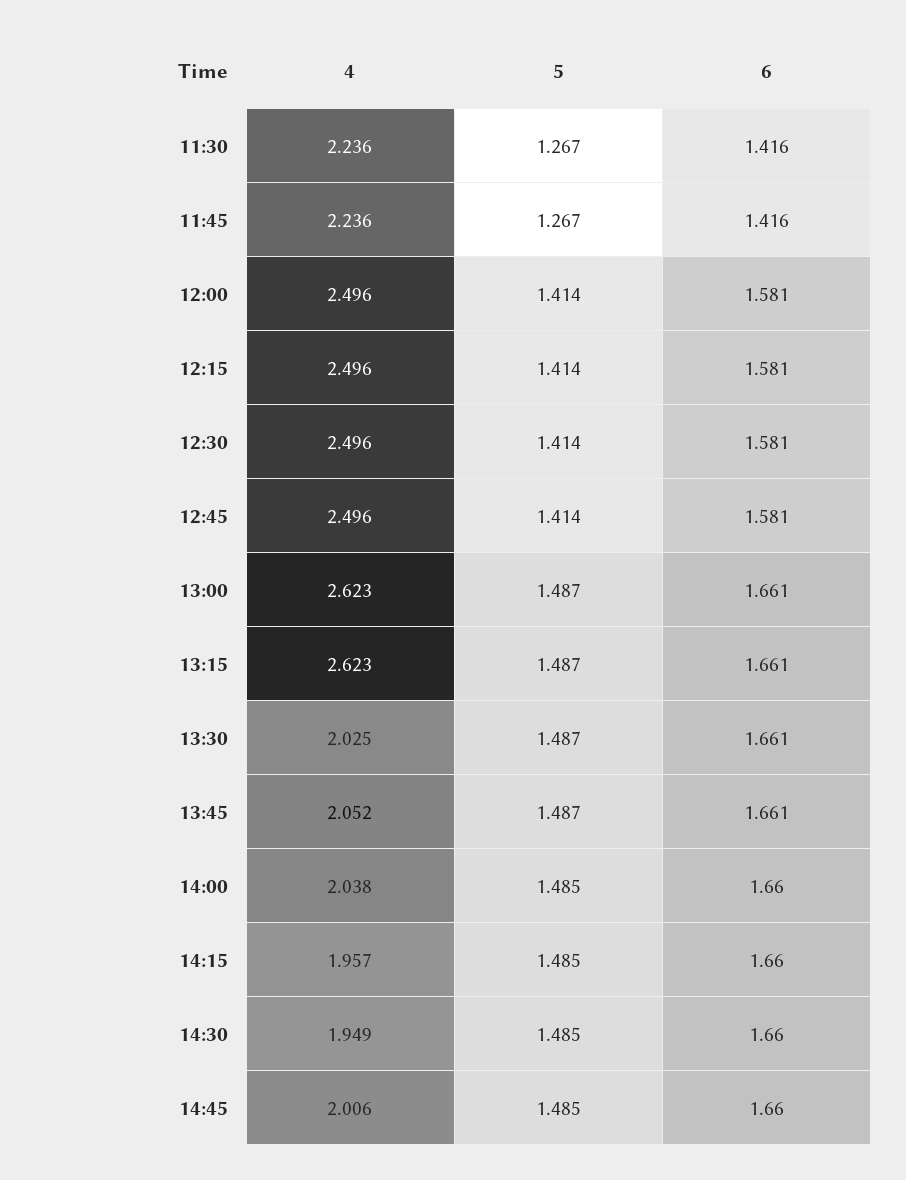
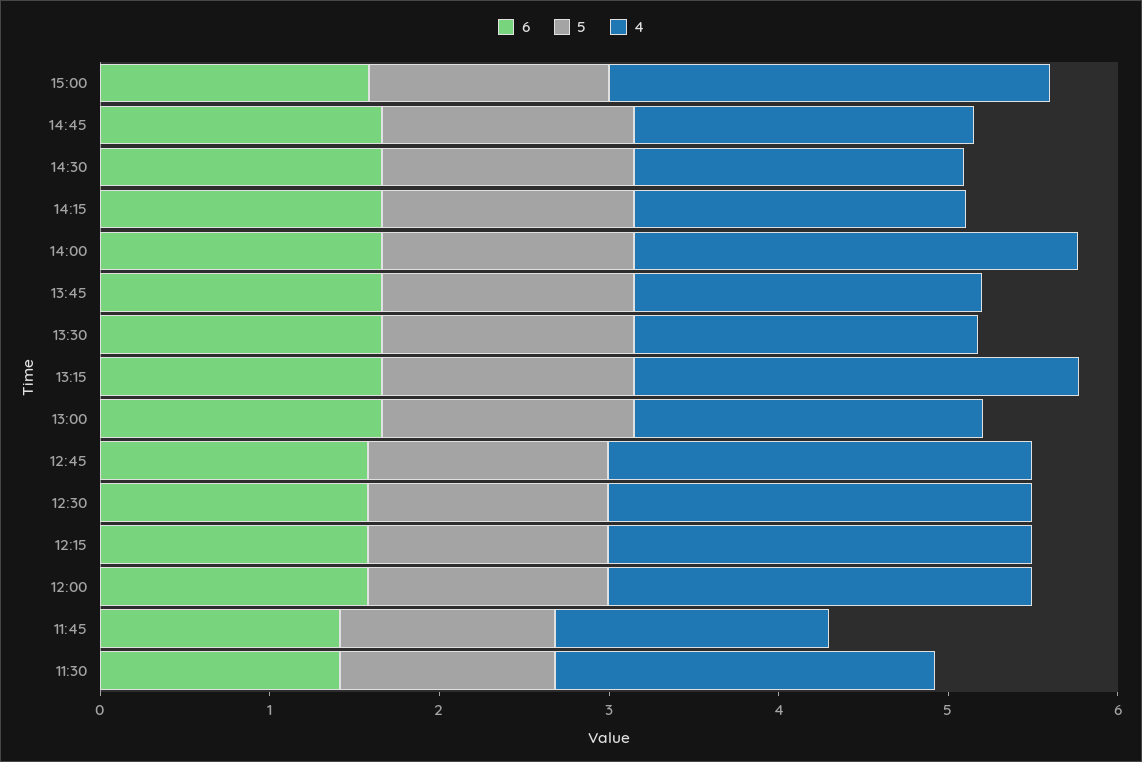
4, 11:45: 2.236 -> 1.6
4, 13:00: 2.623 -> 2
4, 14:00: 2.038 -> 2.6
6, 15:00: none -> 1.6
5, 15:00: none -> 1.4
4, 15:00: none -> 2.6

